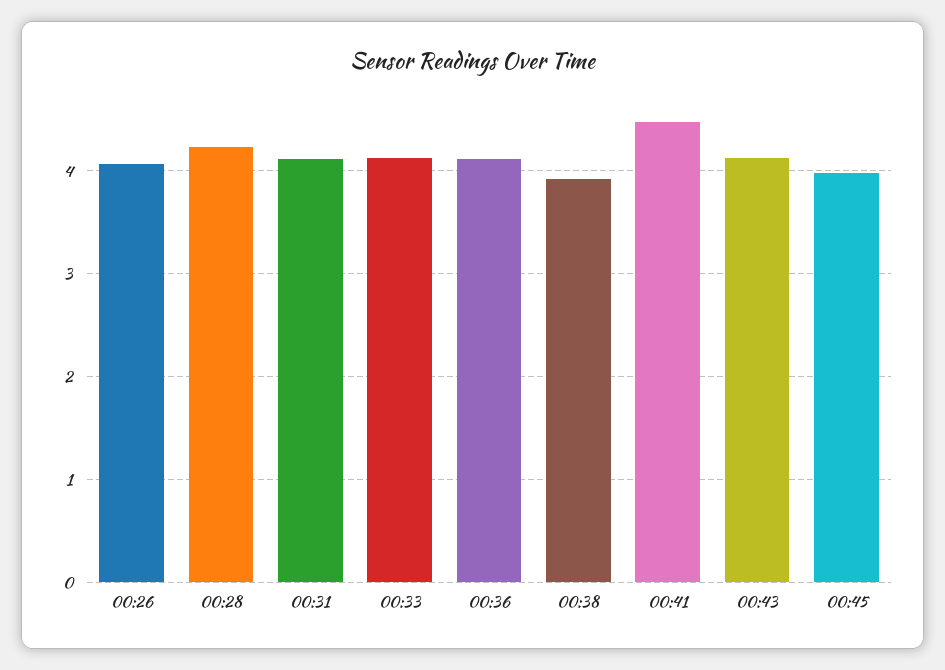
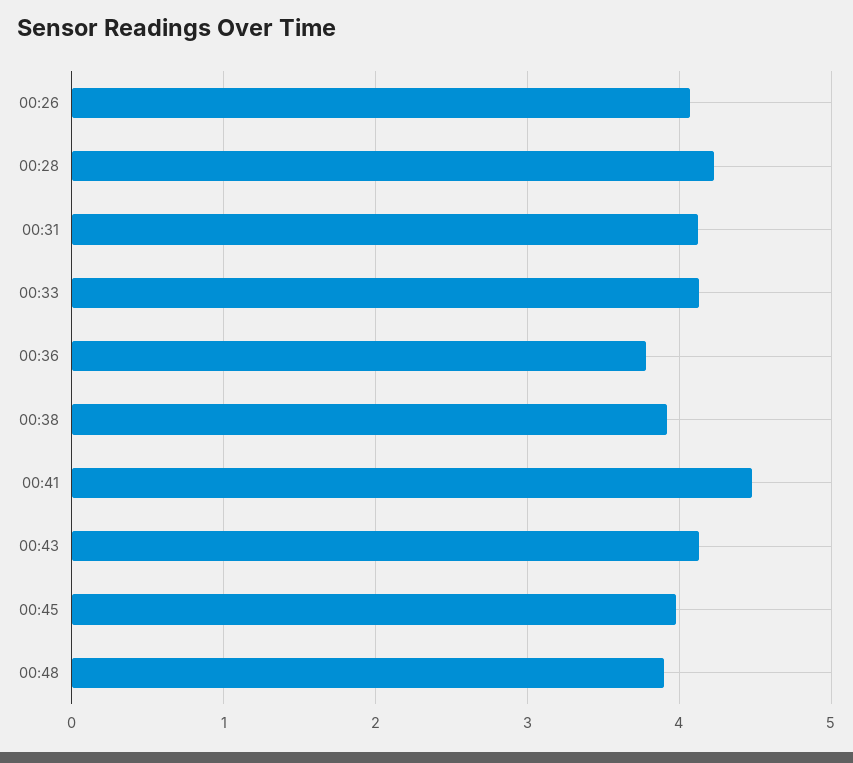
00:36: 4.1 -> 3.8
00:48: none -> 3.9

